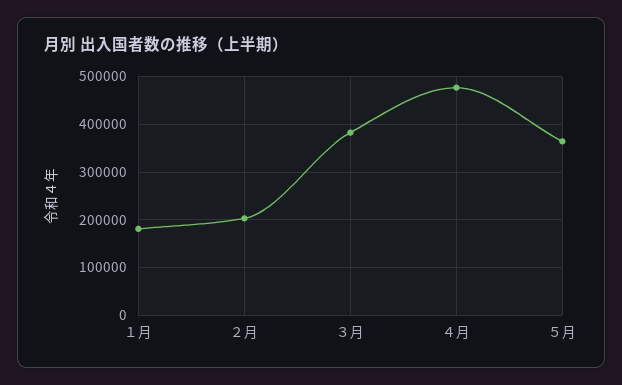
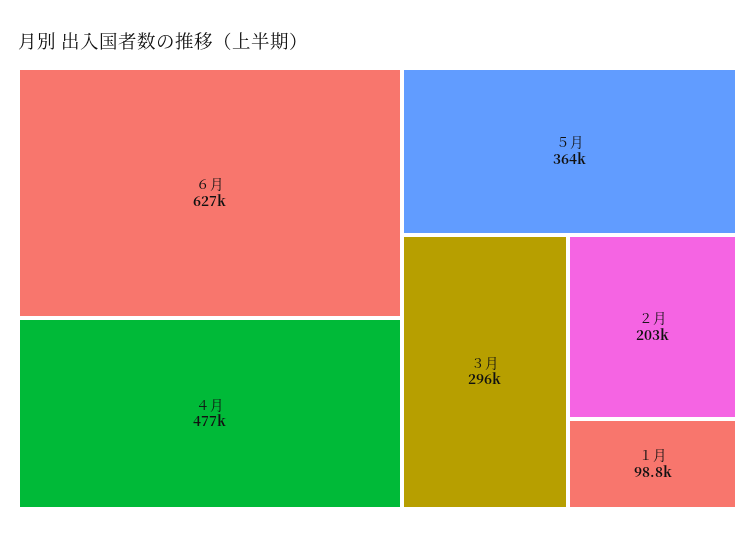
１月: 180000 -> 98800
３月: 380000 -> 296000
６月: none -> 627000

